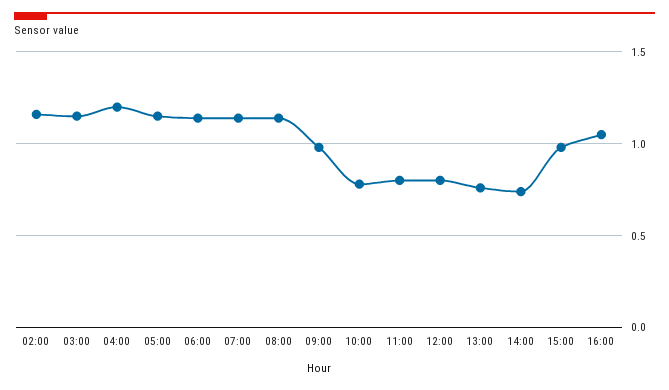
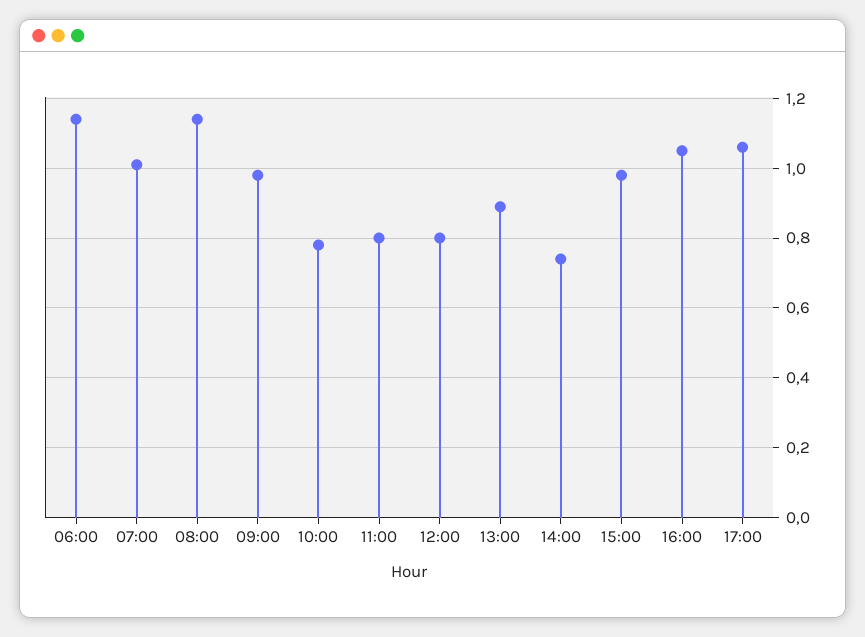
02:00: 1.15 -> none
03:00: 1.15 -> none
04:00: 1.2 -> none
05:00: 1.15 -> none
07:00: 1.15 -> 1
13:00: 0.75 -> 0.9
17:00: none -> 1.05

